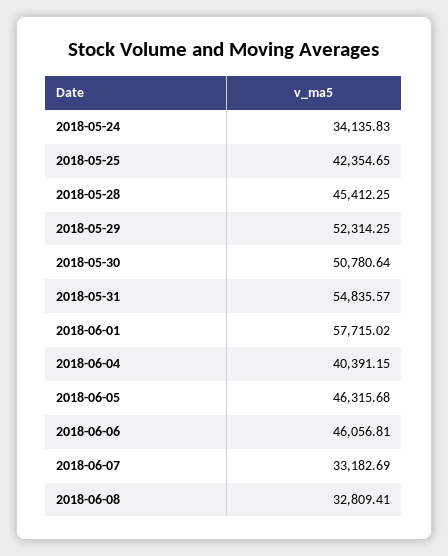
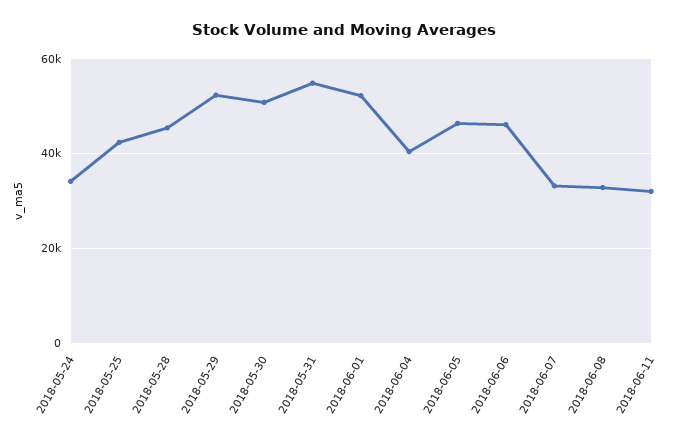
2018-06-01: 57715.02 -> 52000
2018-06-11: none -> 32000

